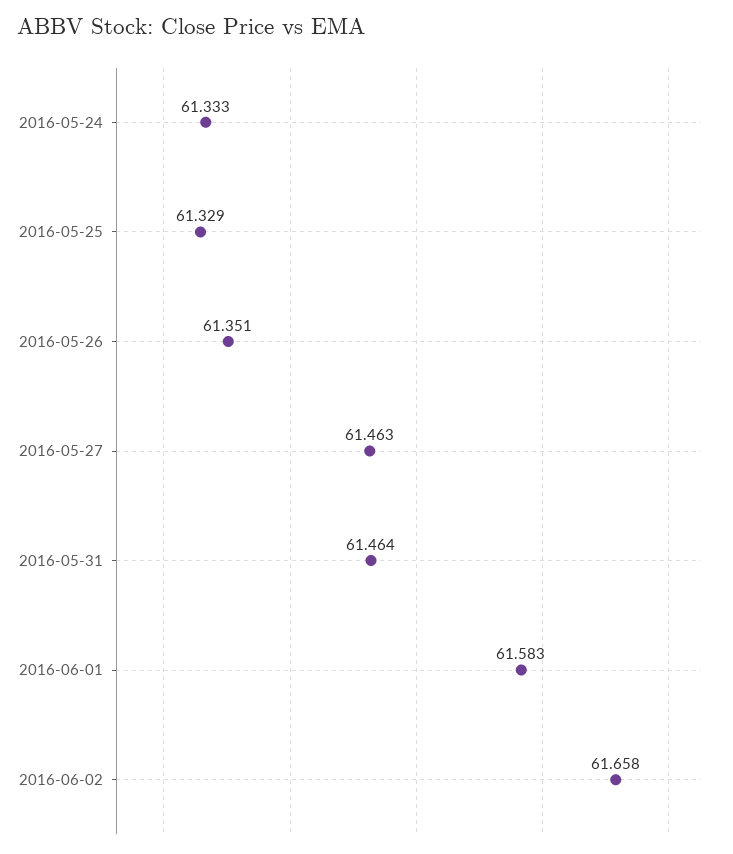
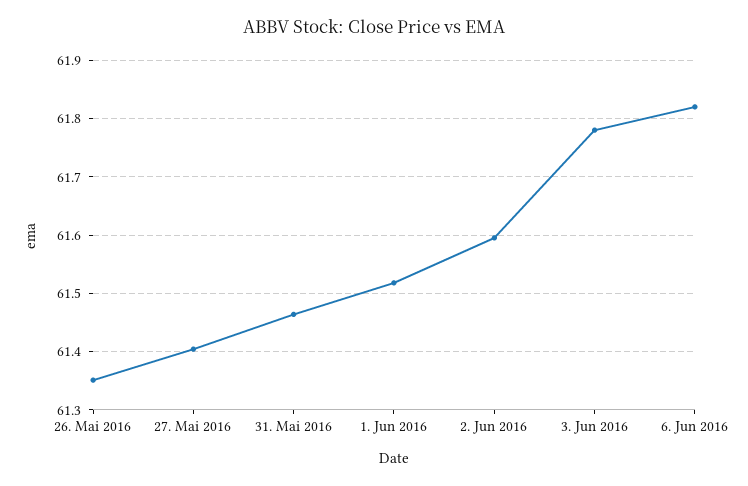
2016-05-24: 61.333 -> none
2016-05-25: 61.329 -> none
2016-05-27: 61.463 -> 61.4
2016-06-01: 61.583 -> 61.52
2016-06-02: 61.658 -> 61.6
3. Jun 2016: none -> 61.78
6. Jun 2016: none -> 61.82

